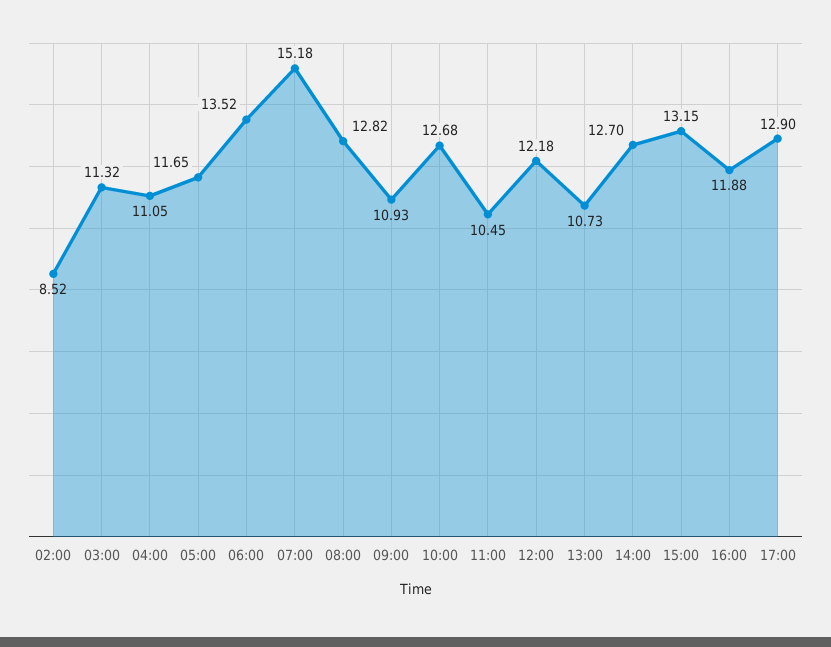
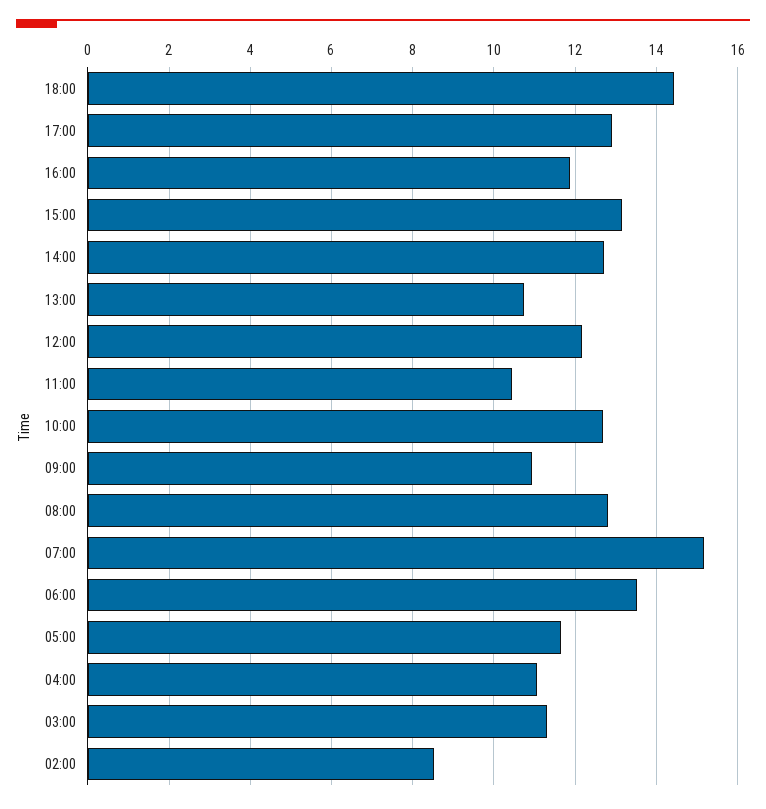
18:00: none -> 14.4

